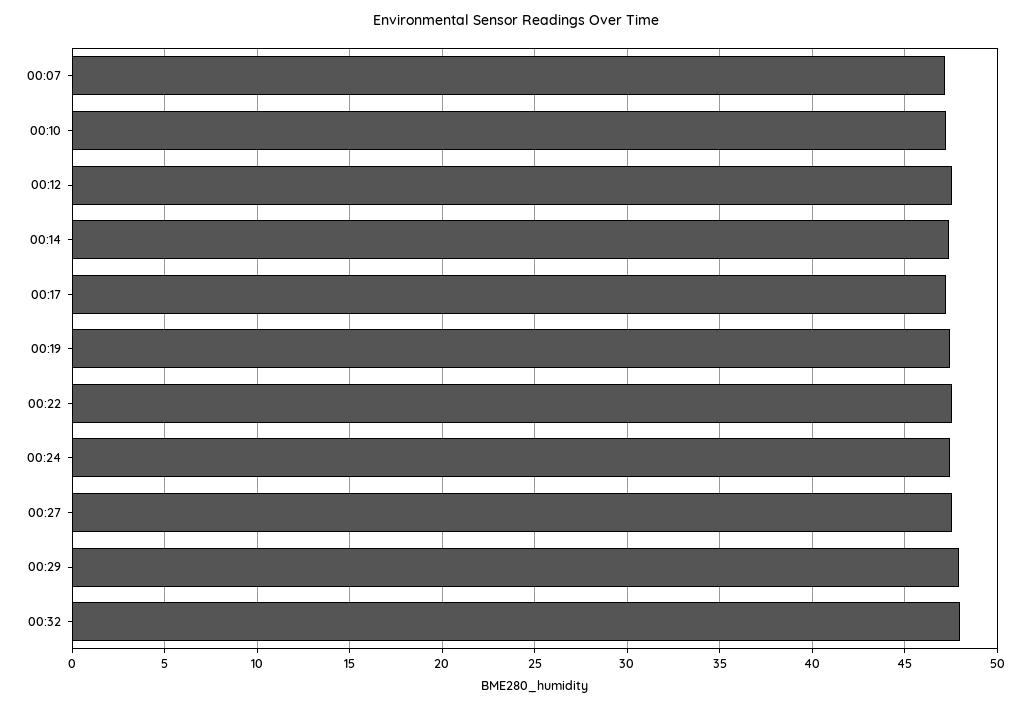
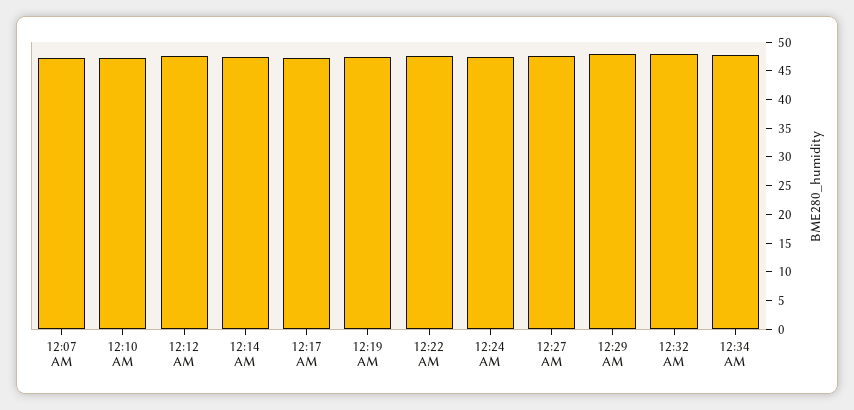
12:34 AM: none -> 47.5

